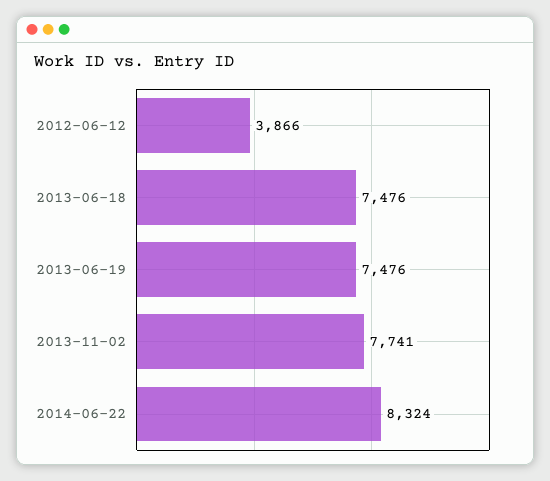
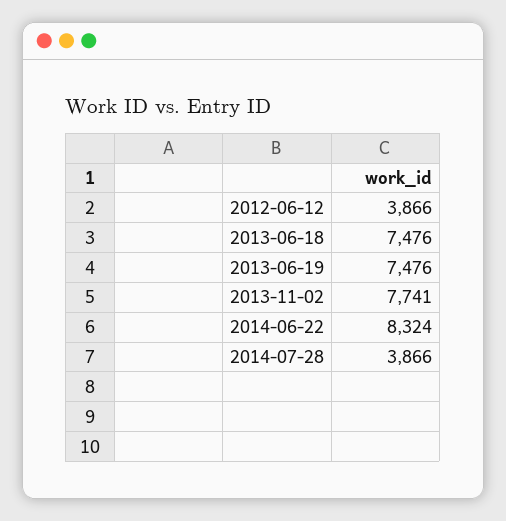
2014-07-28: none -> 3866

